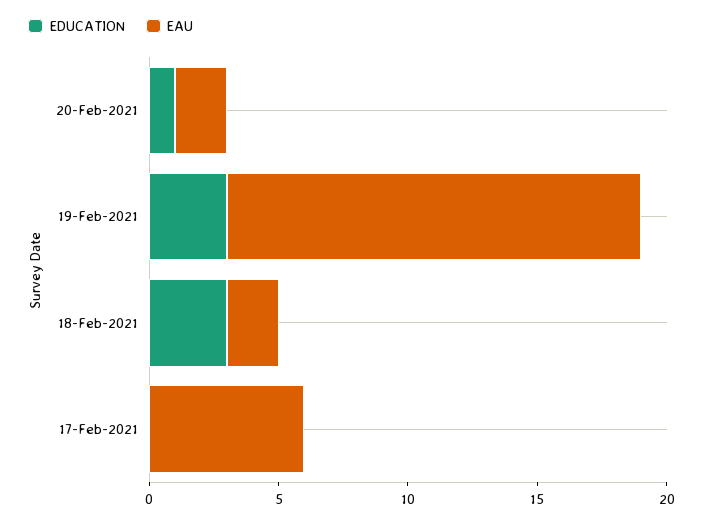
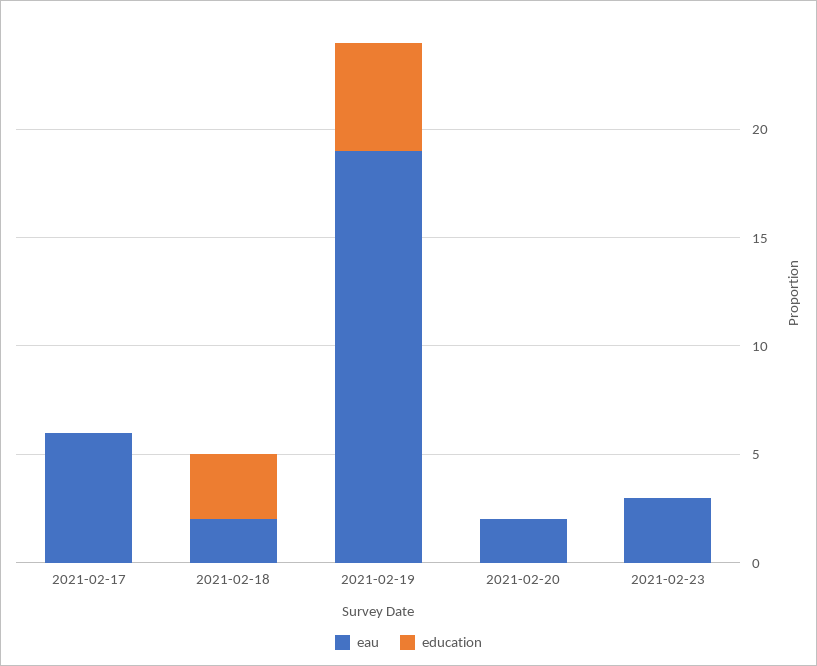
EDUCATION, 20-Feb-2021: 1 -> 0
EDUCATION, 19-Feb-2021: 3 -> 5
EAU, 19-Feb-2021: 16 -> 19
EAU, 2021-02-23: none -> 3
EDUCATION, 2021-02-23: none -> 0

